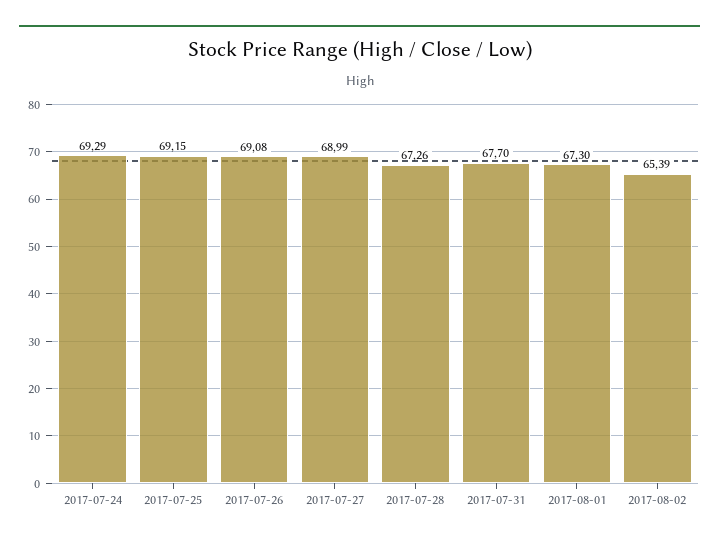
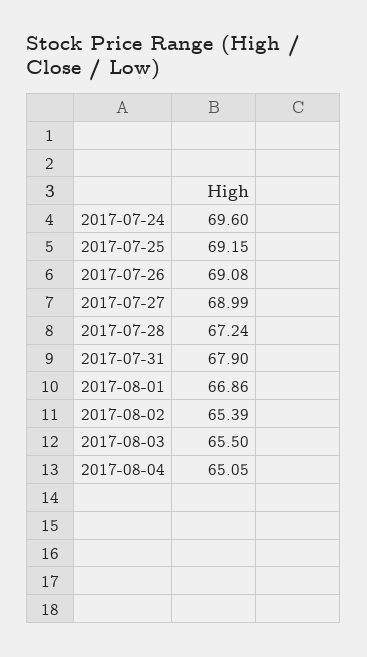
2017-07-24: 69.29 -> 69.6
2017-07-28: 67.26 -> 67.24
2017-07-31: 67.7 -> 67.9
2017-08-01: 67.3 -> 66.86
2017-08-03: none -> 65.5
2017-08-04: none -> 65.05

